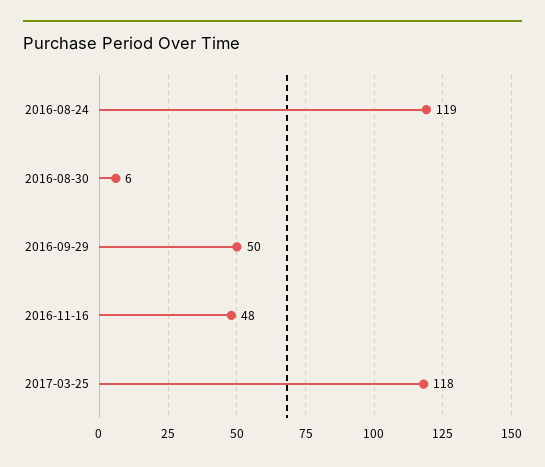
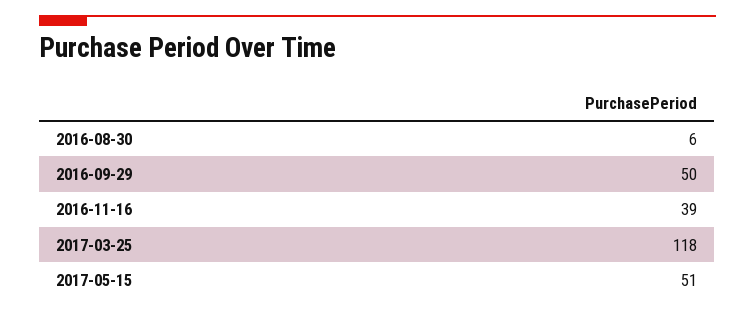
2016-08-24: 119 -> none
2016-11-16: 48 -> 39
2017-05-15: none -> 51

